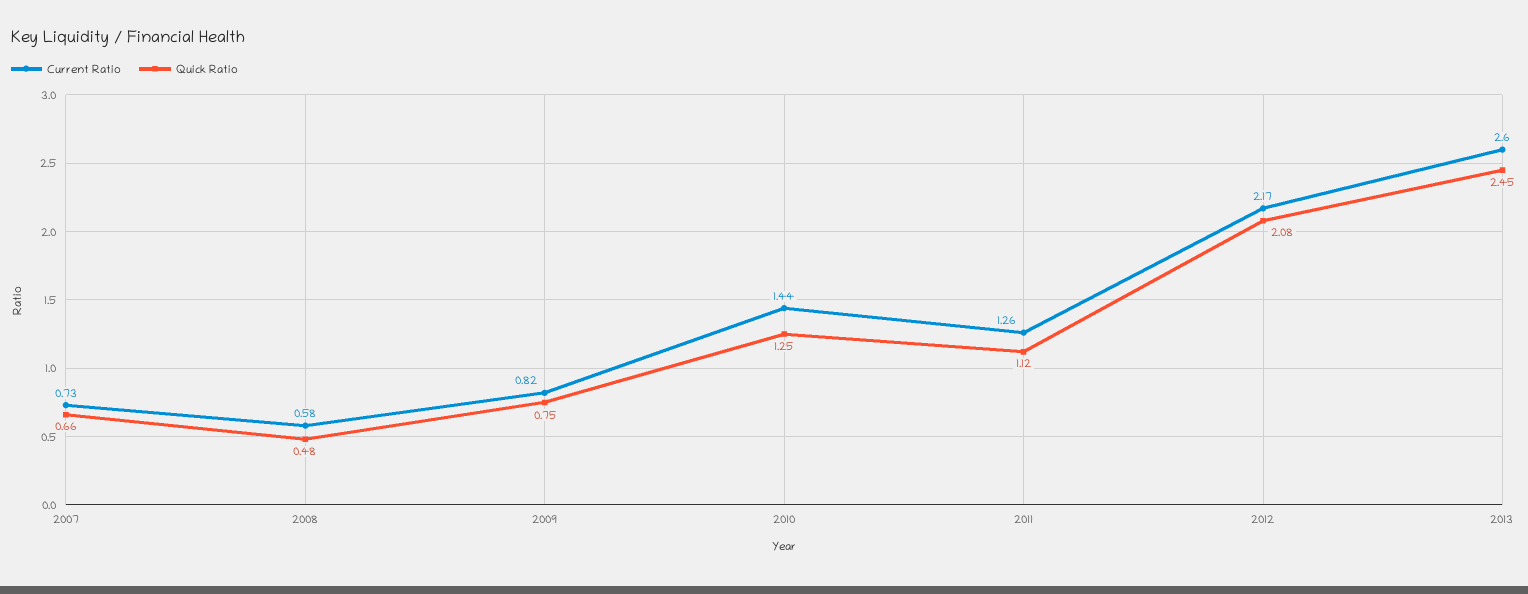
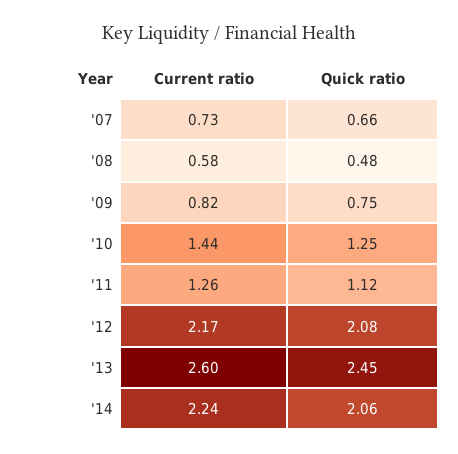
Current Ratio, '14: none -> 2.24
Quick Ratio, '14: none -> 2.06

